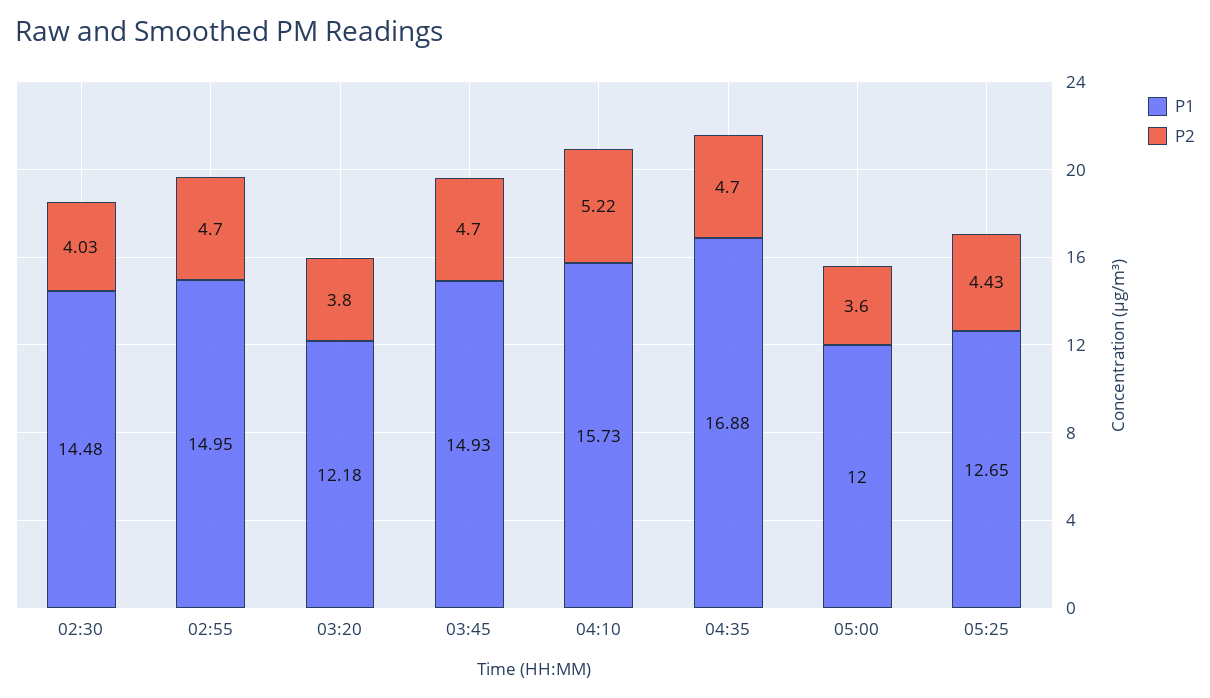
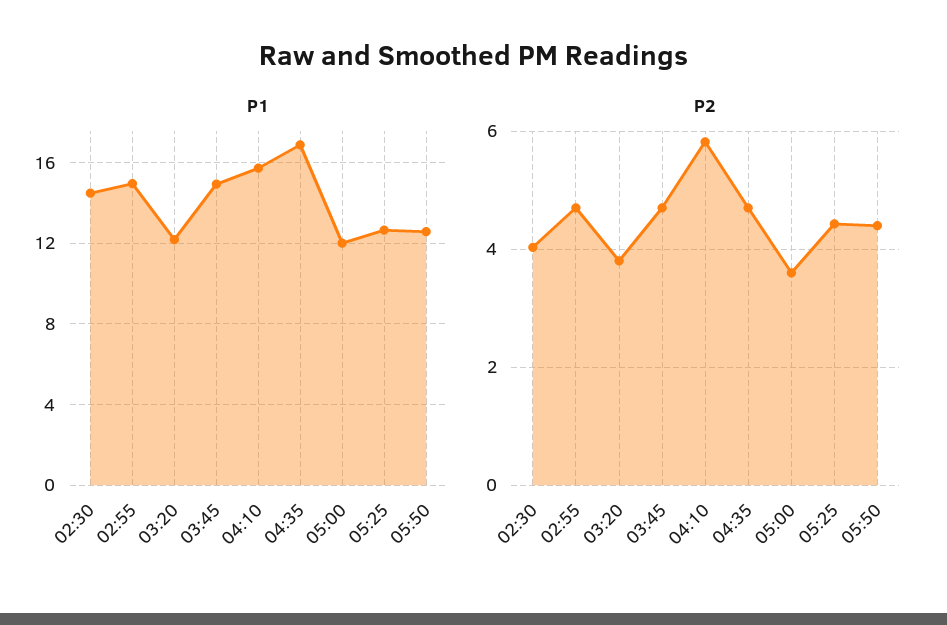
P2, 04:10: 5.22 -> 5.8
P1, 05:50: none -> 12.5
P2, 05:50: none -> 4.4

